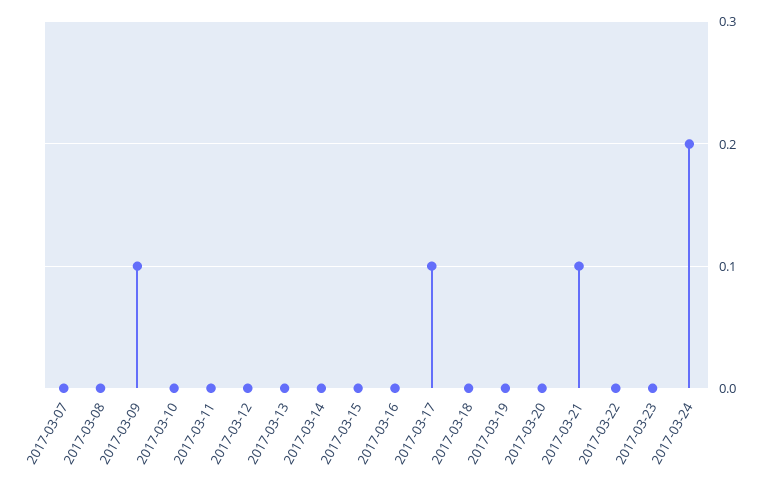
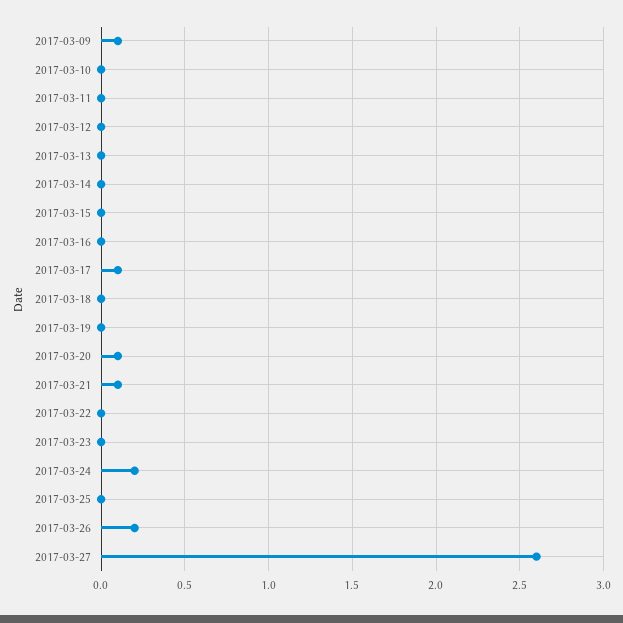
2017-03-07: 0 -> none
2017-03-08: 0 -> none
2017-03-20: 0 -> 0.1
2017-03-25: none -> 0
2017-03-26: none -> 0.2
2017-03-27: none -> 2.6

